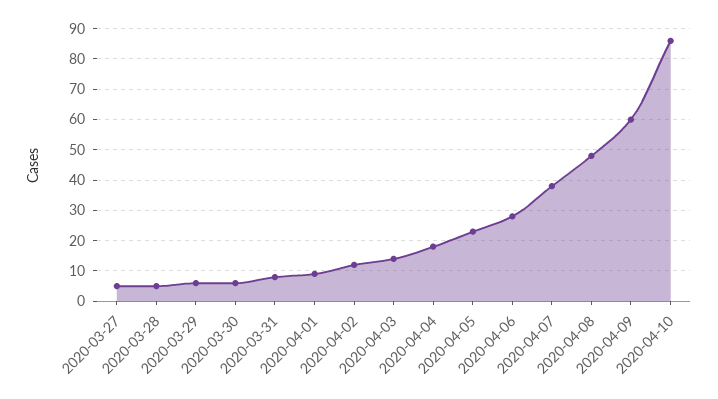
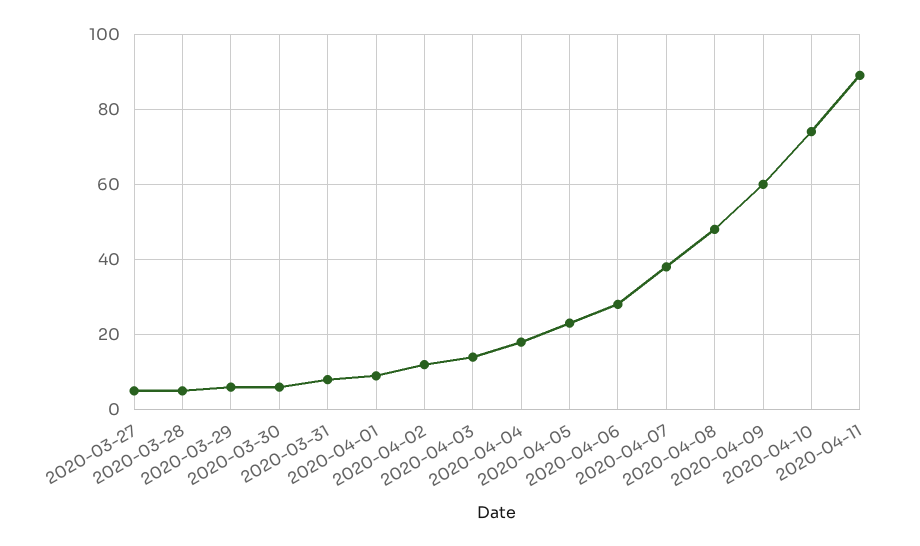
2020-04-10: 85 -> 75
2020-04-11: none -> 90

